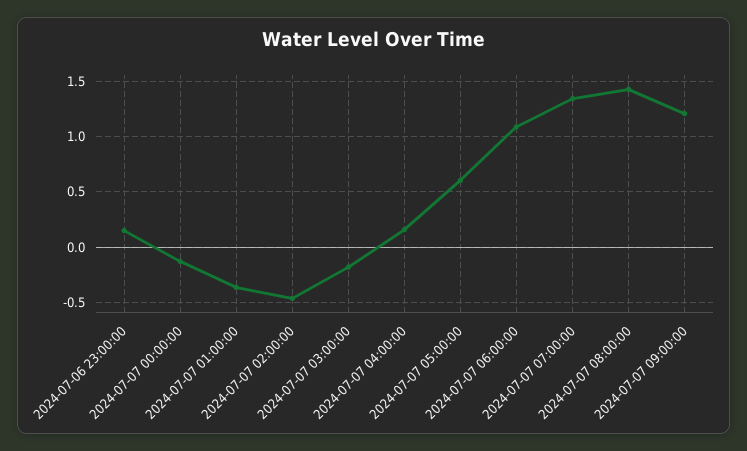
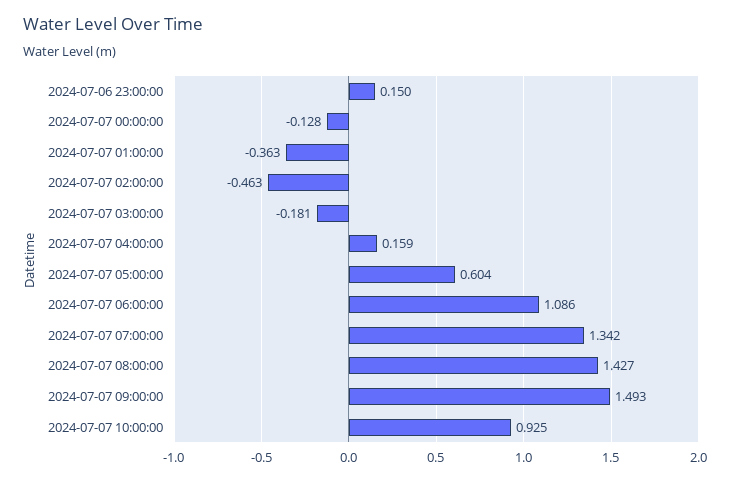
2024-07-07 09:00:00: 1.2 -> 1.493
2024-07-07 10:00:00: none -> 0.925

